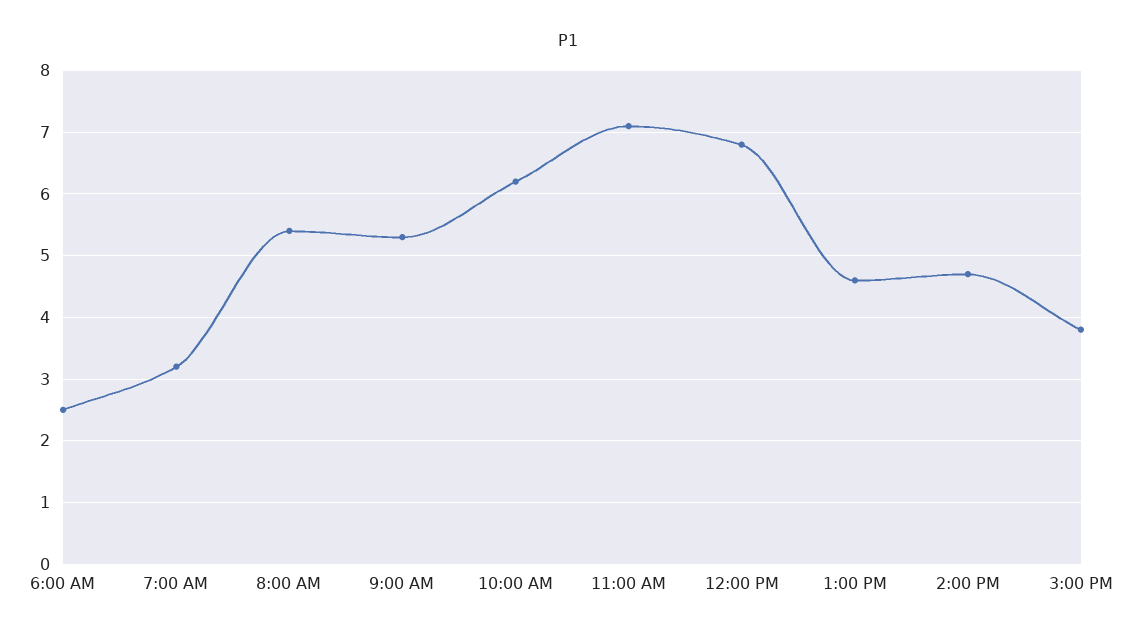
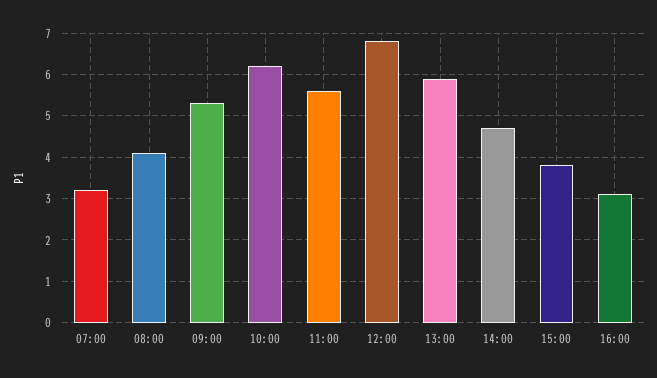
6:00 AM: 2.5 -> none
8:00 AM: 5.4 -> 4
11:00 AM: 7.1 -> 5.5
1:00 PM: 4.6 -> 6
16:00: none -> 3

